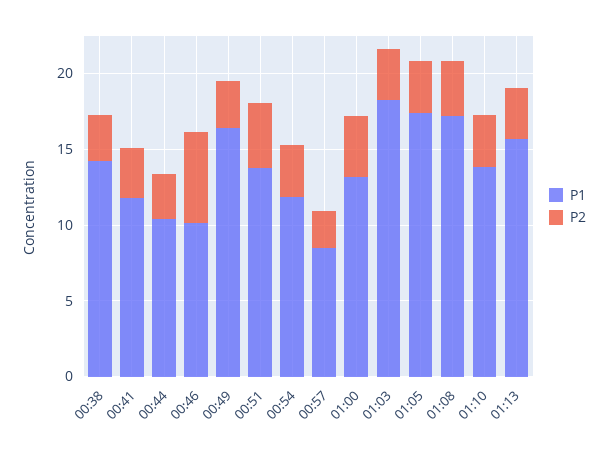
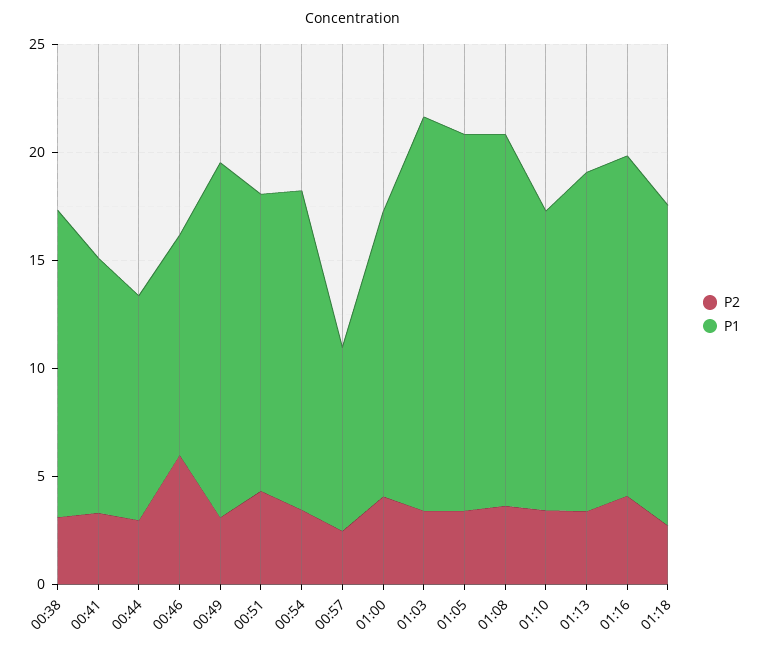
P1, 00:54: 12 -> 15
P2, 01:16: none -> 4
P1, 01:16: none -> 16
P2, 01:18: none -> 3
P1, 01:18: none -> 15

